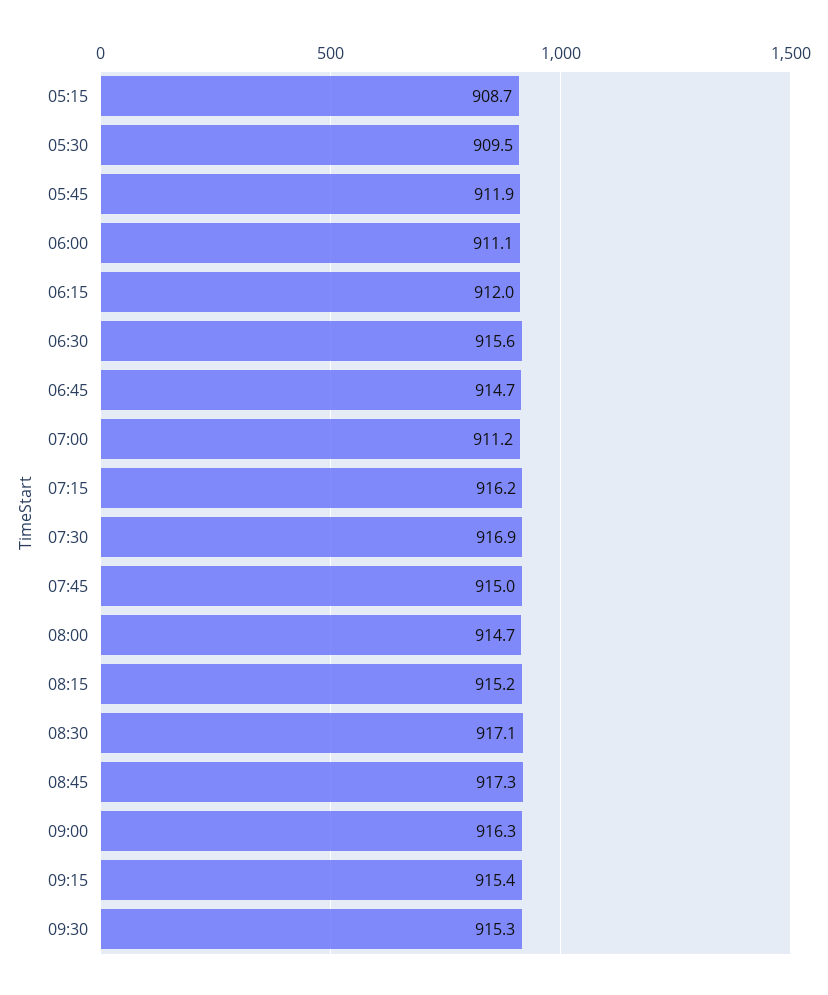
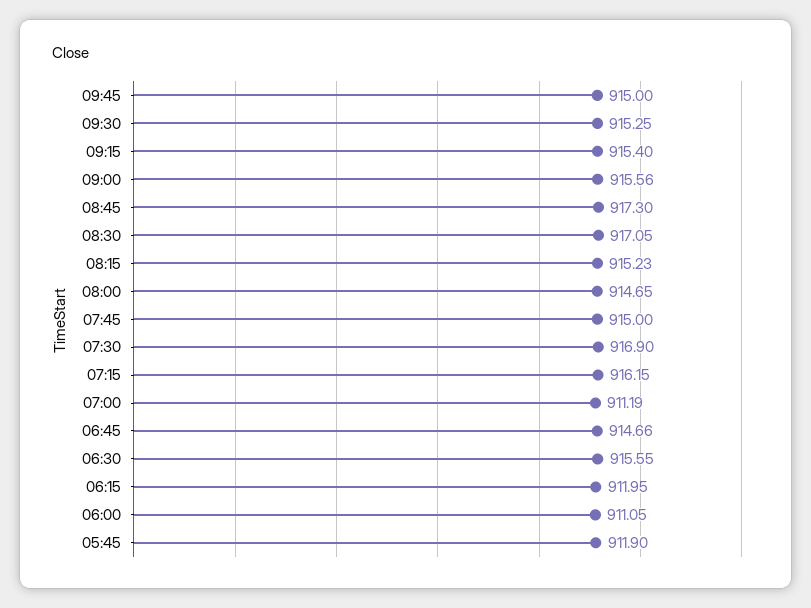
05:15: 908.7 -> none
05:30: 909.5 -> none
09:00: 916.3 -> 915.56
09:45: none -> 915

